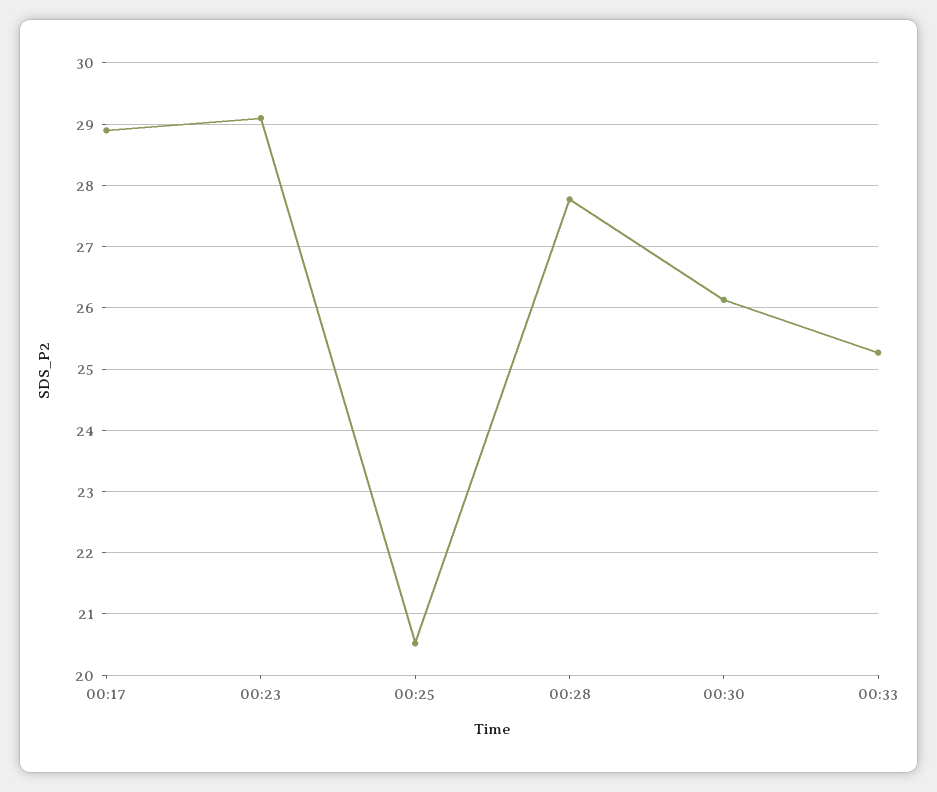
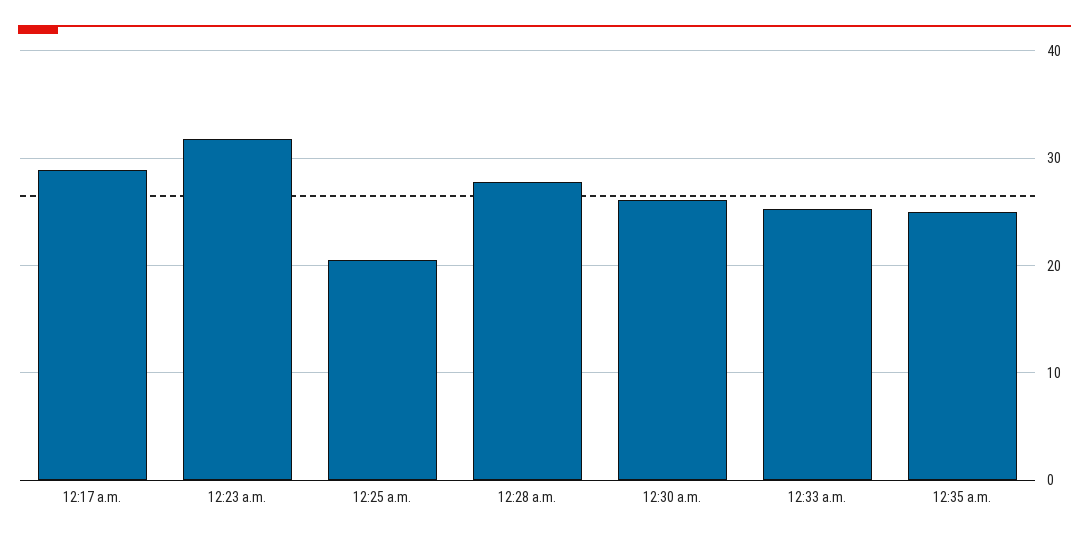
00:23: 29.1 -> 32
12:35 a.m.: none -> 25

